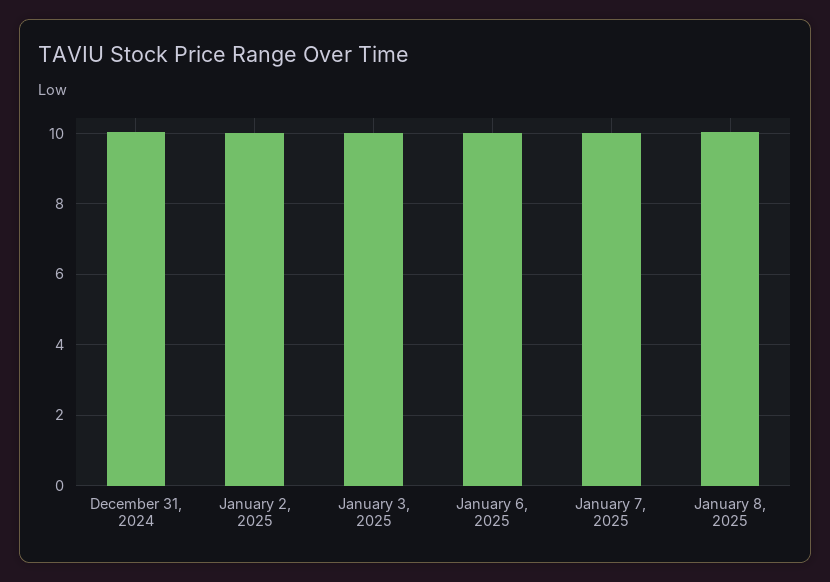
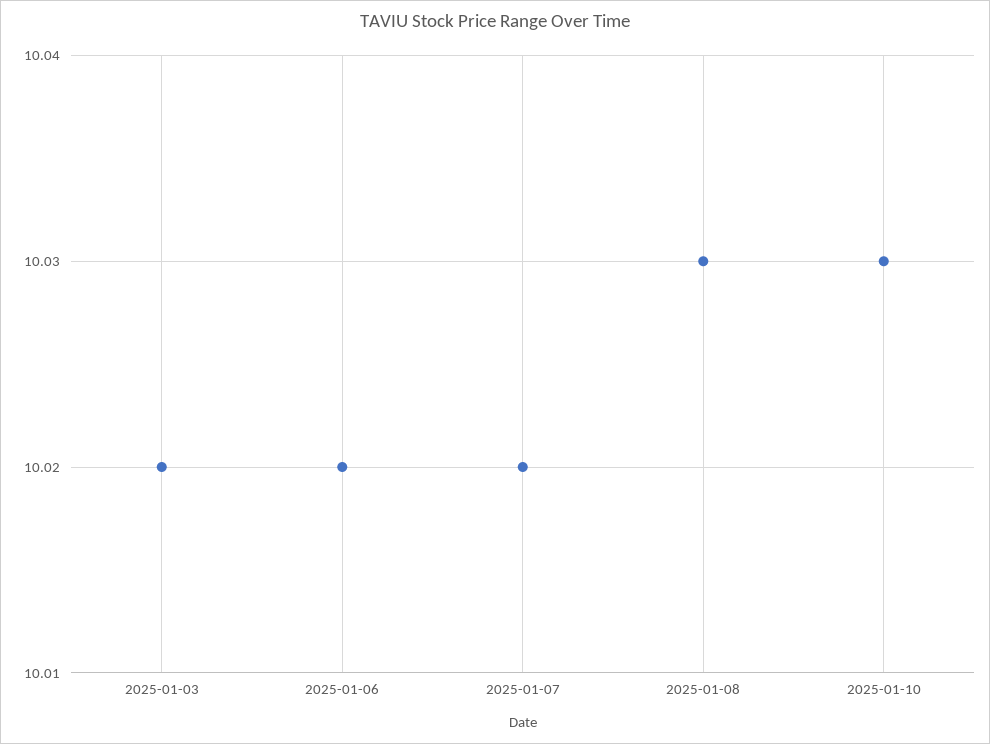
December 31, 2024: 10 -> none
January 2, 2025: 10 -> none
2025-01-10: none -> 10.03

